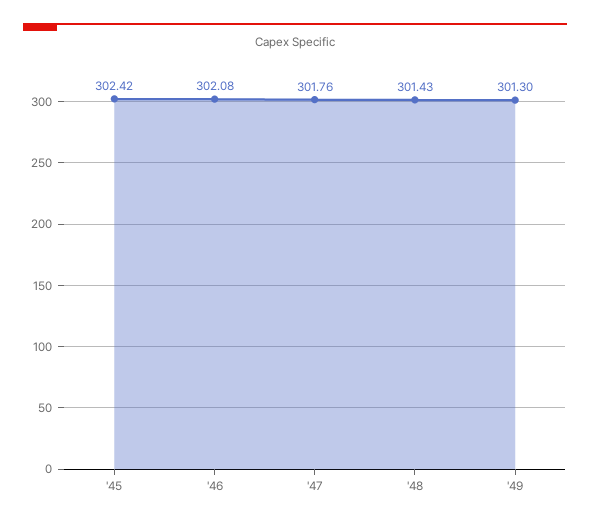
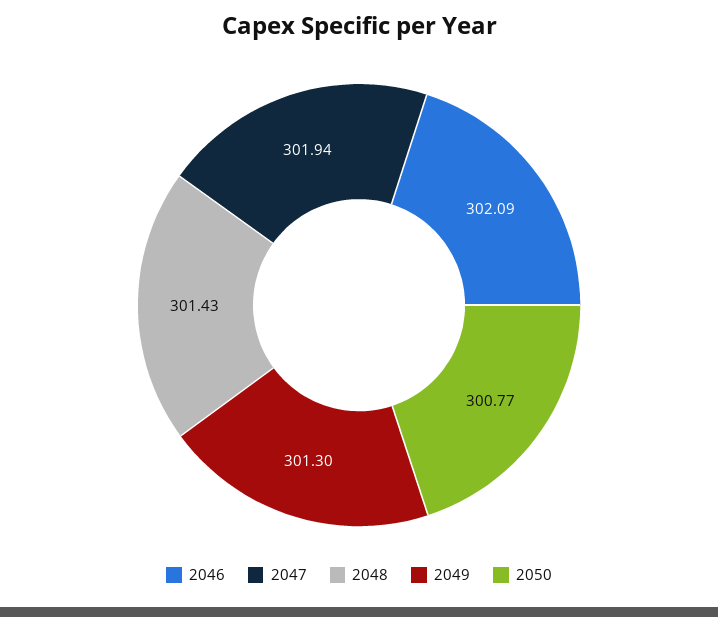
'45: 302.42 -> none
'46: 302.08 -> 302.09
'47: 301.76 -> 301.94
2050: none -> 300.77

